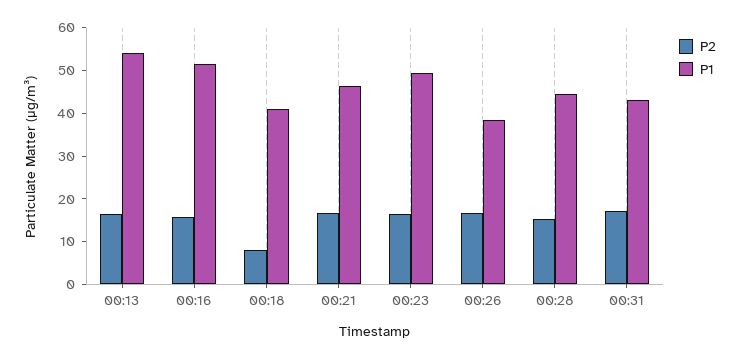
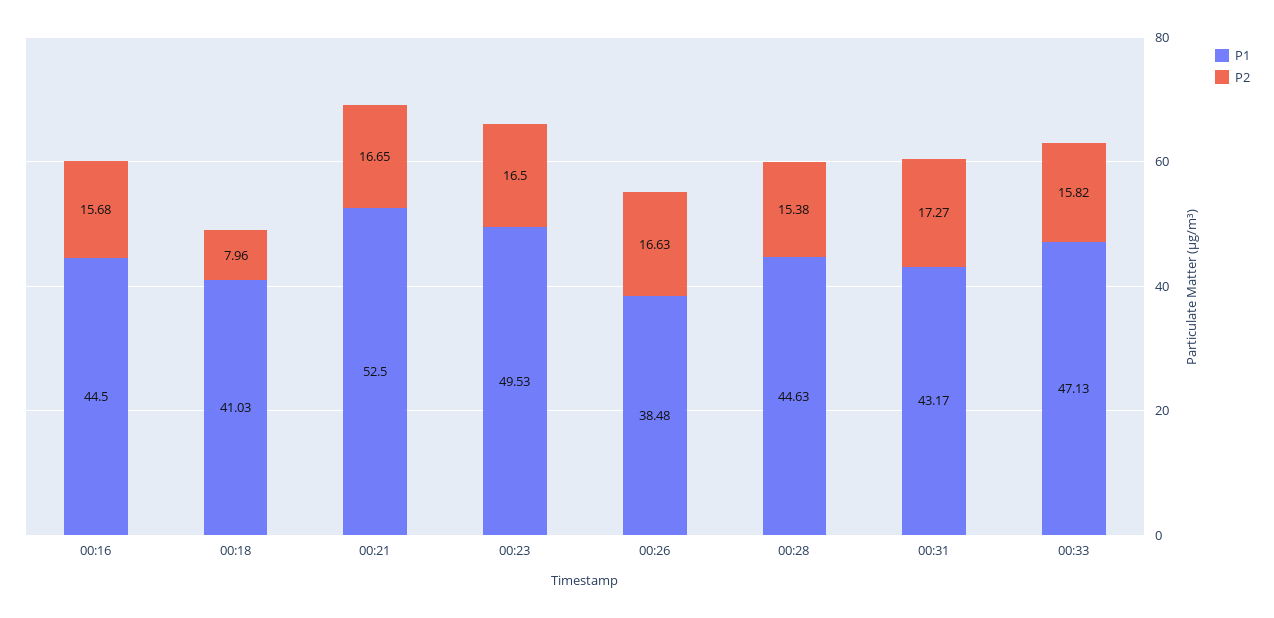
P2, 00:13: 16 -> none
P1, 00:13: 54 -> none
P1, 00:16: 52 -> 44.5
P1, 00:21: 46 -> 52.5
P1, 00:33: none -> 47.13
P2, 00:33: none -> 15.82

